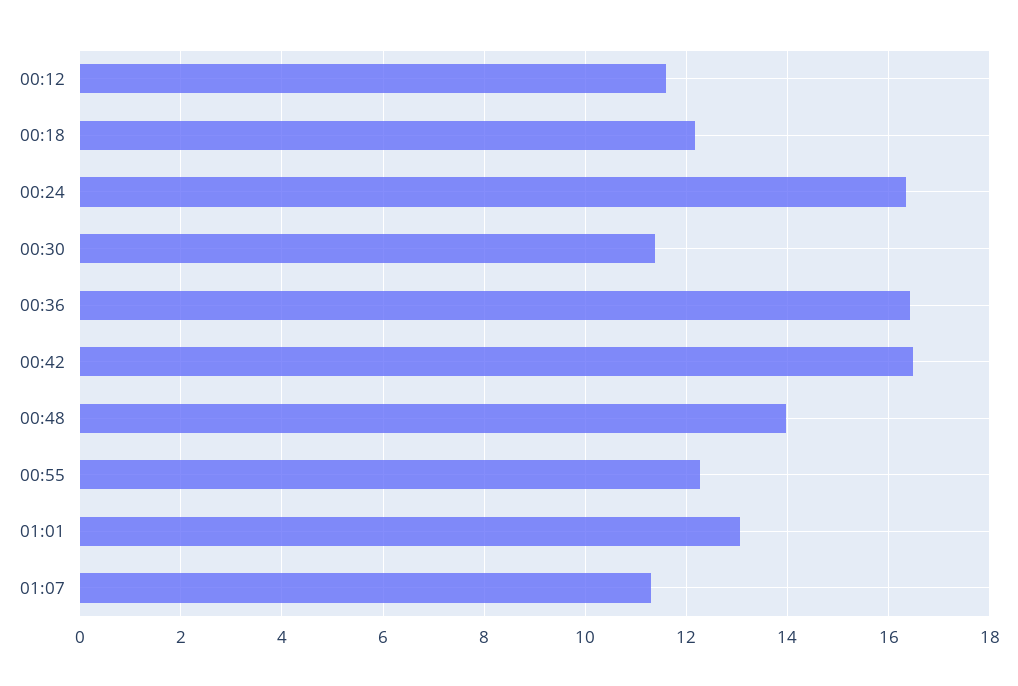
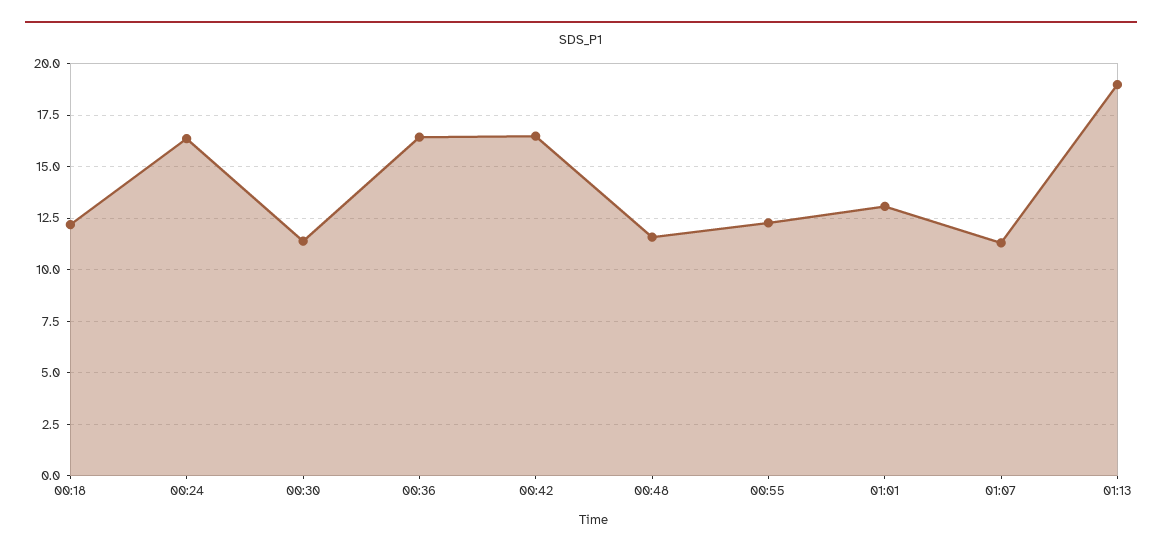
00:12: 11.6 -> none
00:48: 14 -> 11.5
01:13: none -> 19

